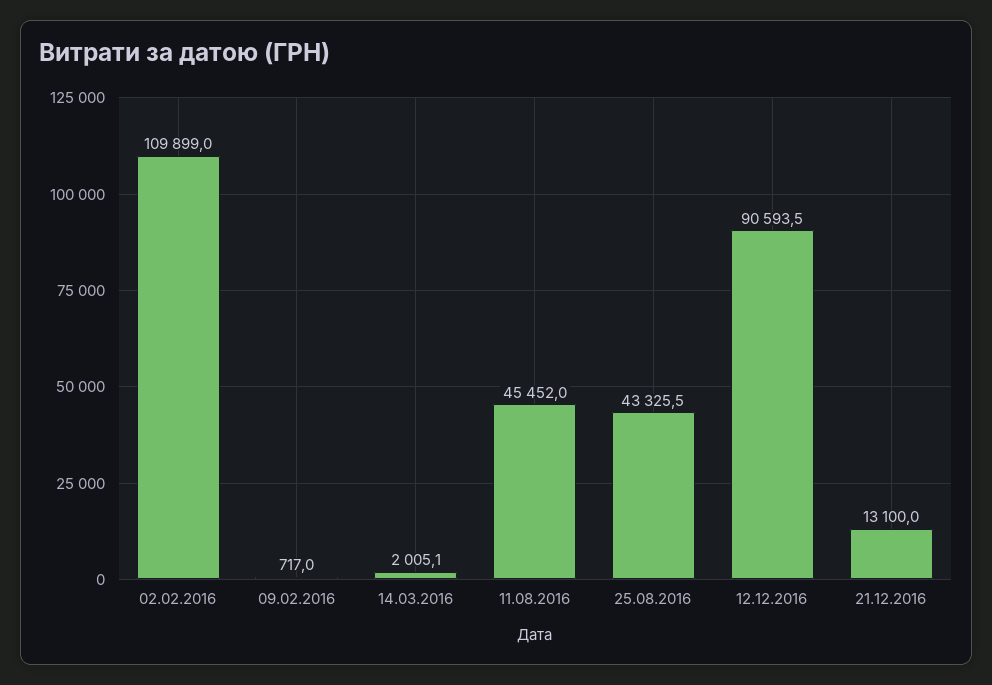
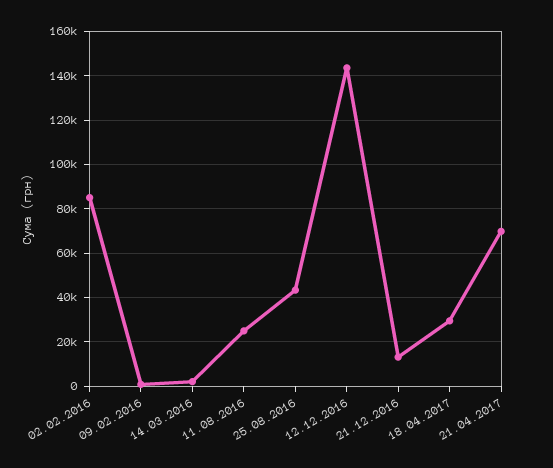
02.02.2016: 109899 -> 85000
11.08.2016: 45452 -> 25000
12.12.2016: 90593.5 -> 145000
18.04.2017: none -> 30000
21.04.2017: none -> 70000

